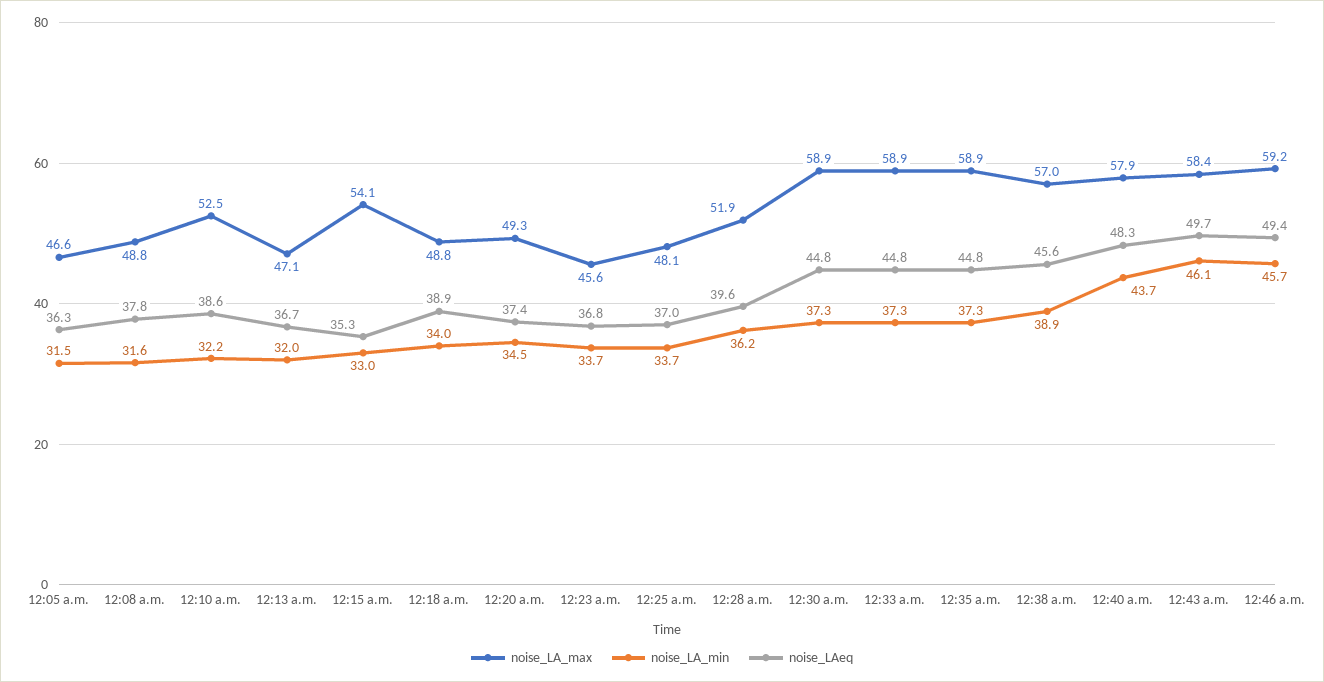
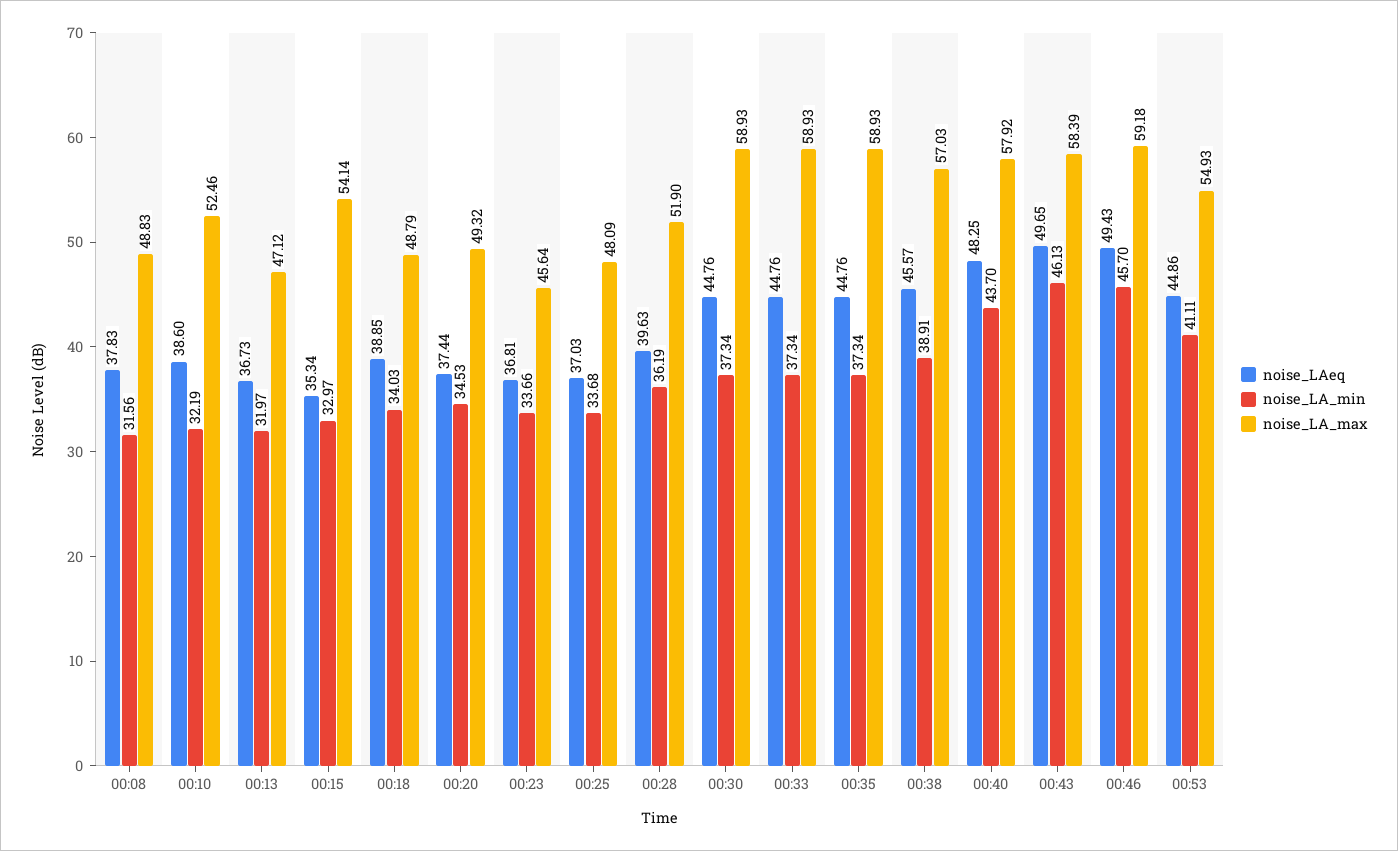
noise_LA_max, 12:05 a.m.: 46.6 -> none
noise_LA_min, 12:05 a.m.: 31.5 -> none
noise_LAeq, 12:05 a.m.: 36.3 -> none
noise_LAeq, 00:53: none -> 44.86
noise_LA_min, 00:53: none -> 41.11
noise_LA_max, 00:53: none -> 54.93

